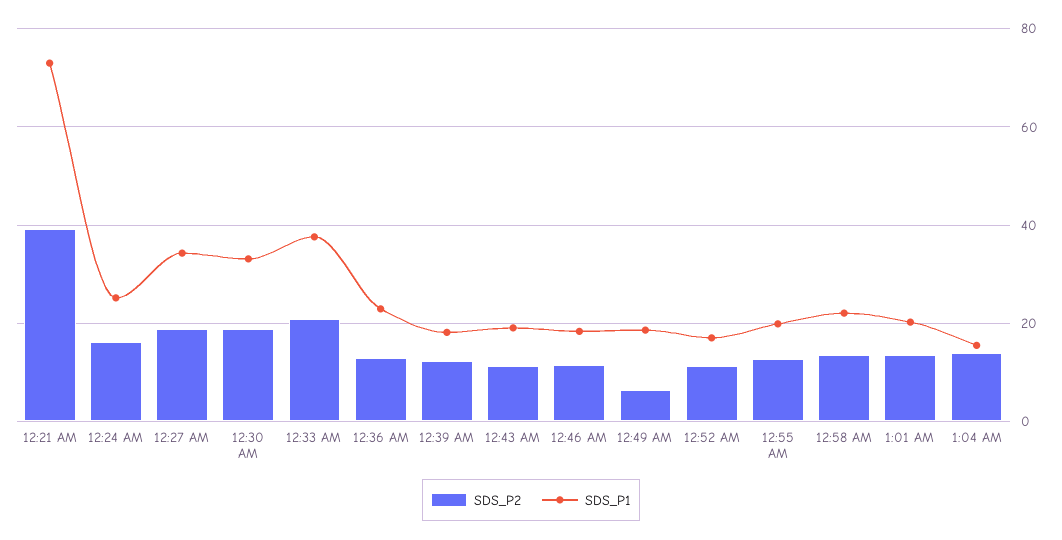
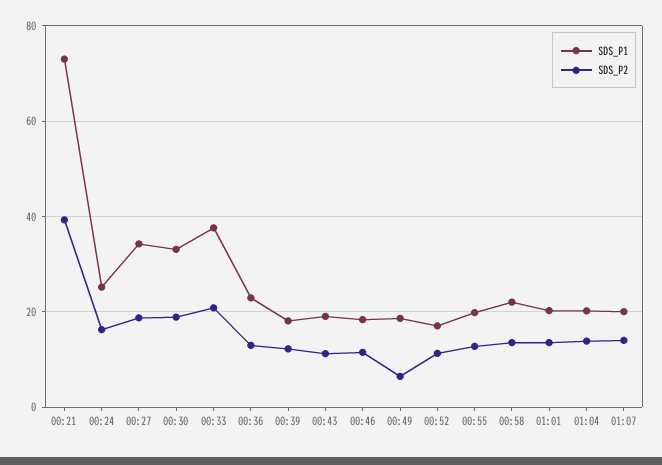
SDS_P1, 1:04 AM: 16 -> 20
SDS_P1, 01:07: none -> 20
SDS_P2, 01:07: none -> 14

